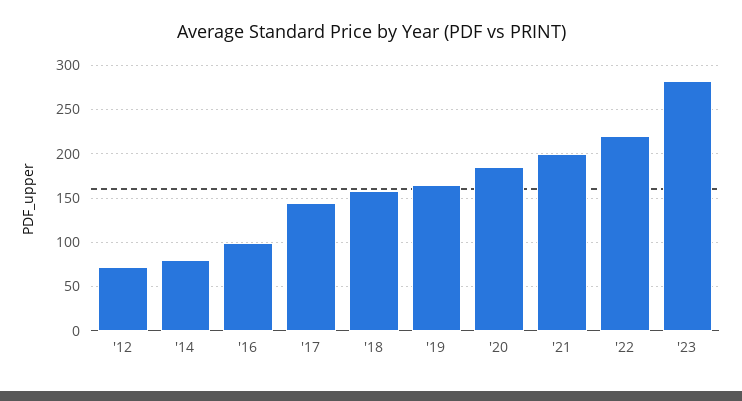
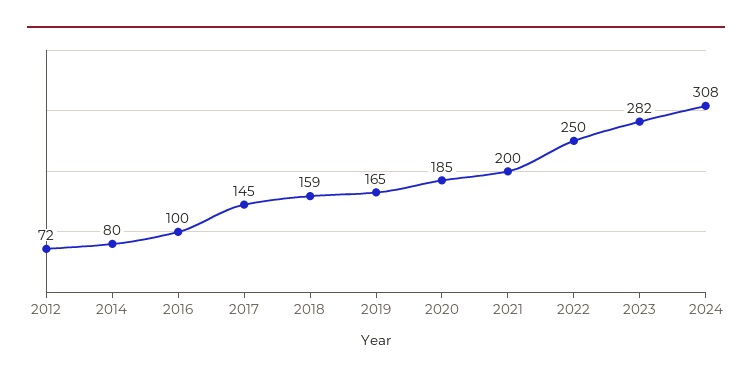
'22: 220 -> 250
2024: none -> 308

